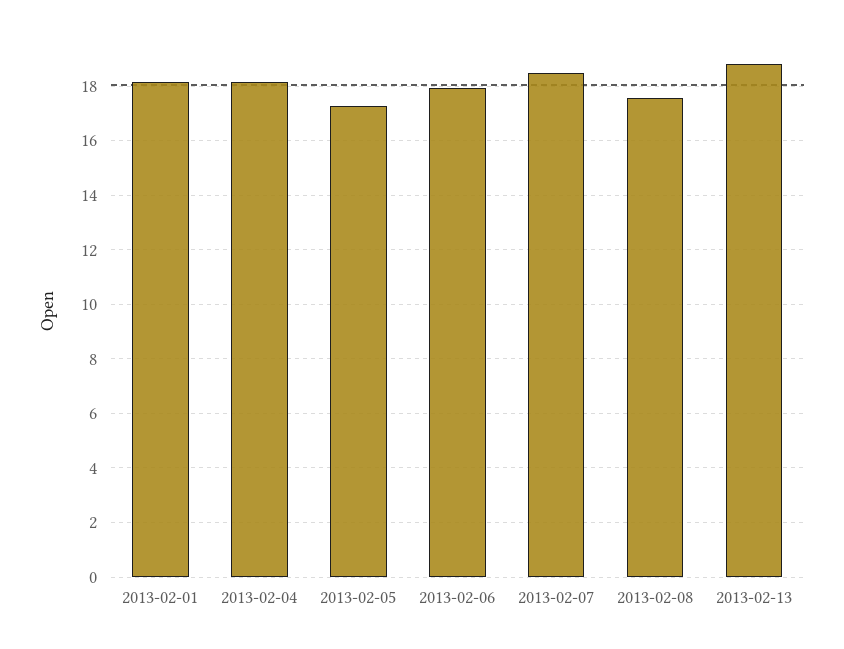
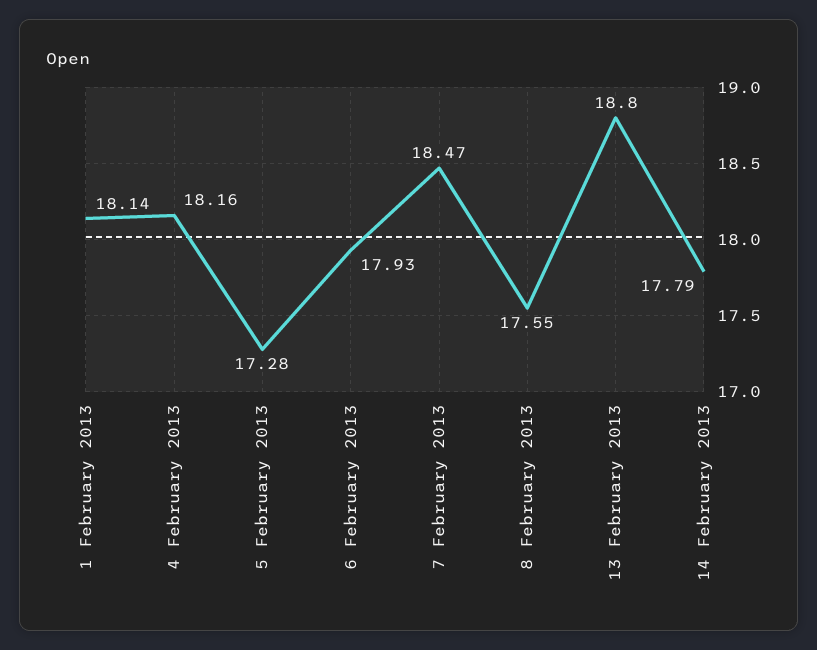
14 February 2013: none -> 17.79

